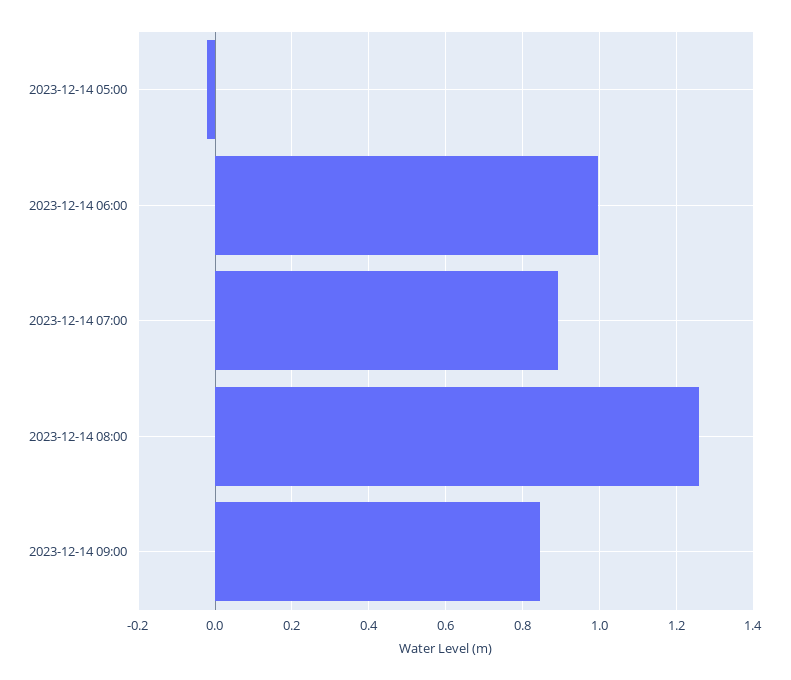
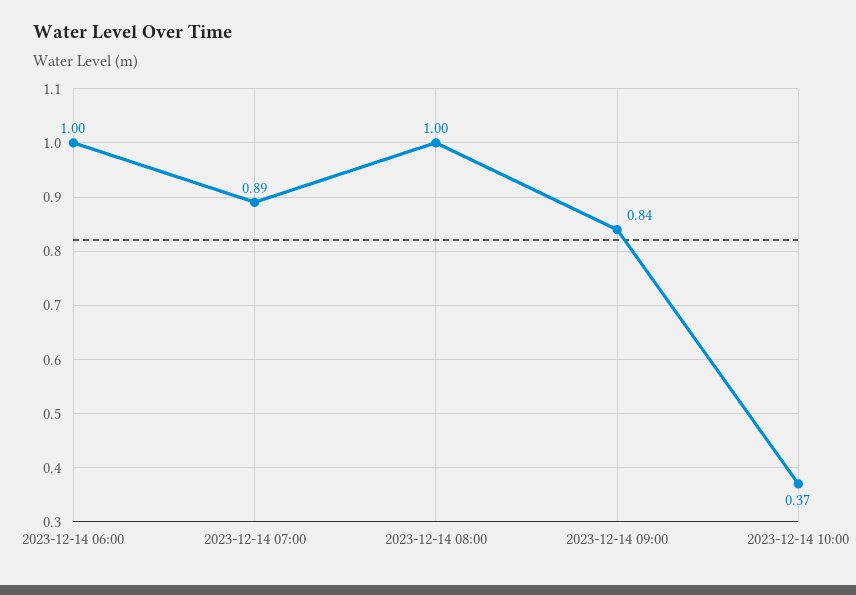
2023-12-14 05:00: -0.02 -> none
2023-12-14 08:00: 1.26 -> 1
2023-12-14 10:00: none -> 0.37

